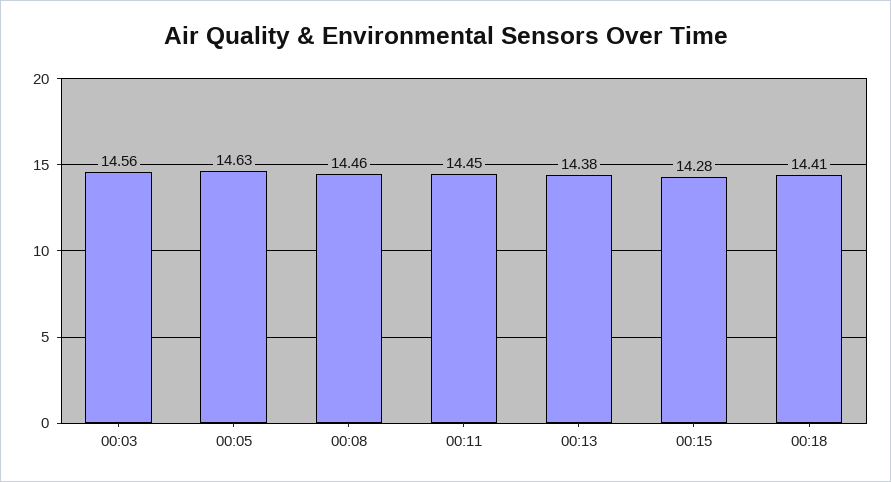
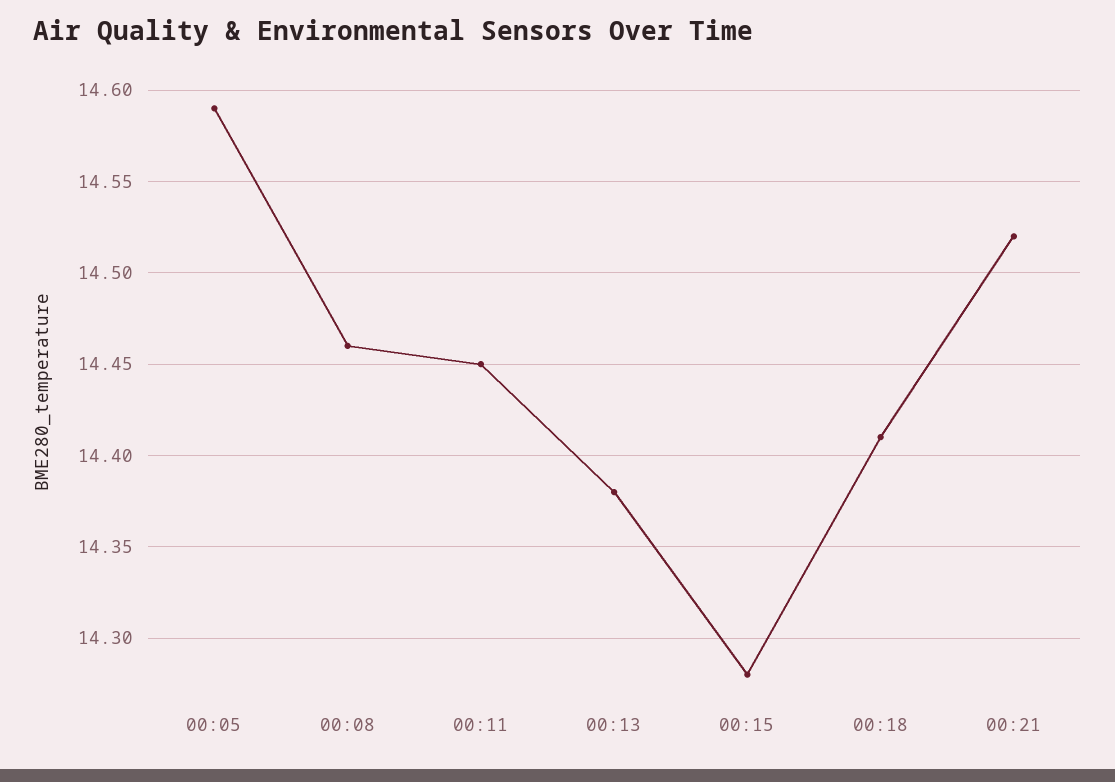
00:03: 14.56 -> none
00:05: 14.63 -> 14.59
00:21: none -> 14.52

